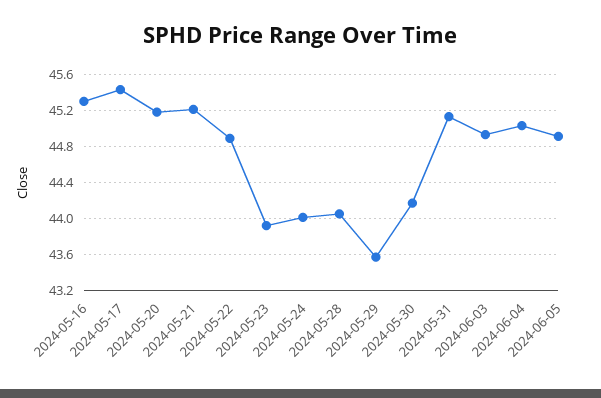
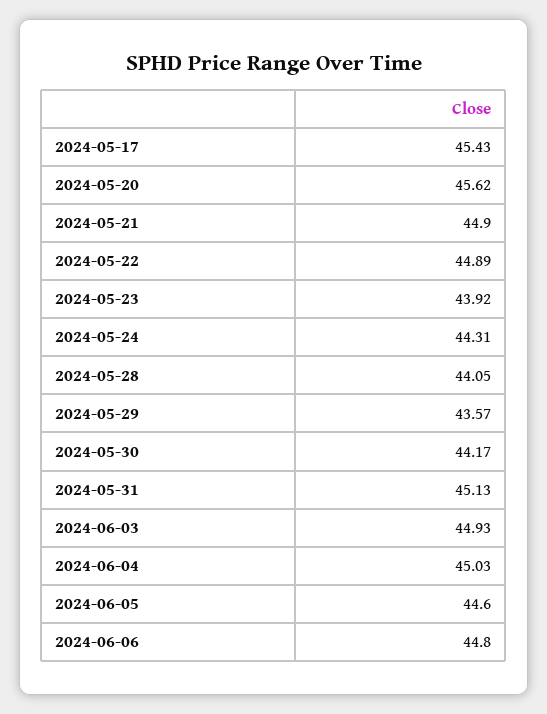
2024-05-16: 45.3 -> none
2024-05-20: 45.2 -> 45.62
2024-05-21: 45.2 -> 44.9
2024-05-24: 44 -> 44.31
2024-06-05: 44.9 -> 44.6
2024-06-06: none -> 44.8

